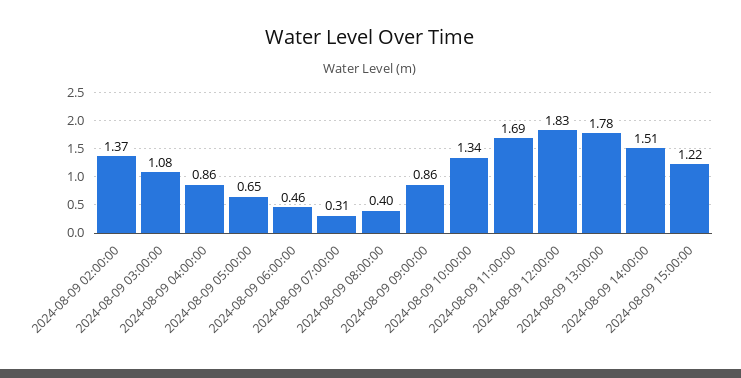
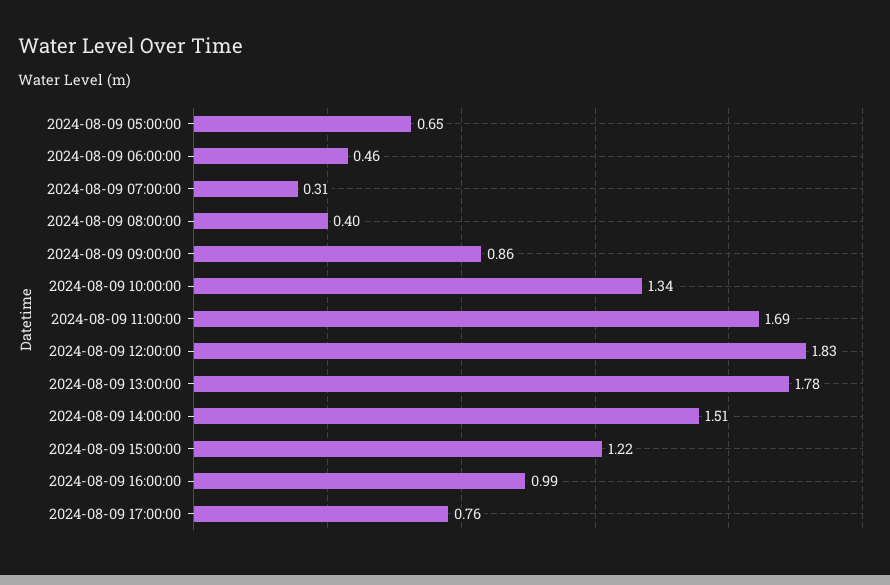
2024-08-09 02:00:00: 1.37 -> none
2024-08-09 03:00:00: 1.08 -> none
2024-08-09 04:00:00: 0.86 -> none
2024-08-09 16:00:00: none -> 0.99
2024-08-09 17:00:00: none -> 0.76

